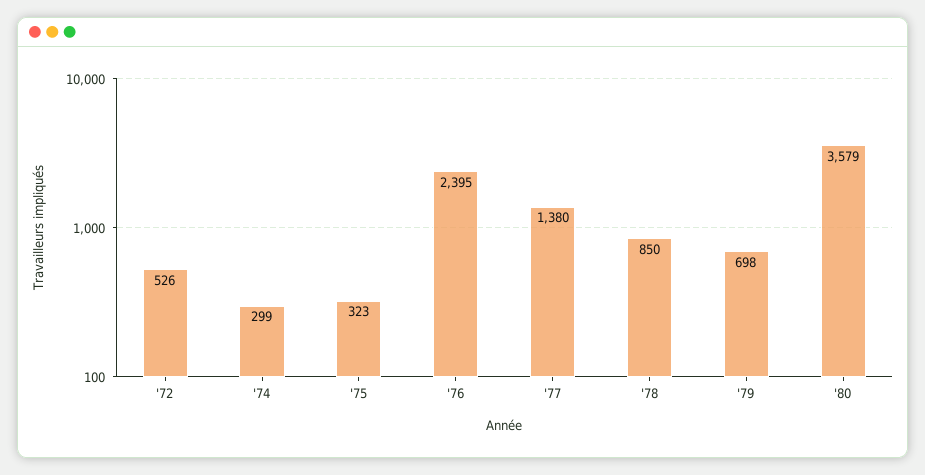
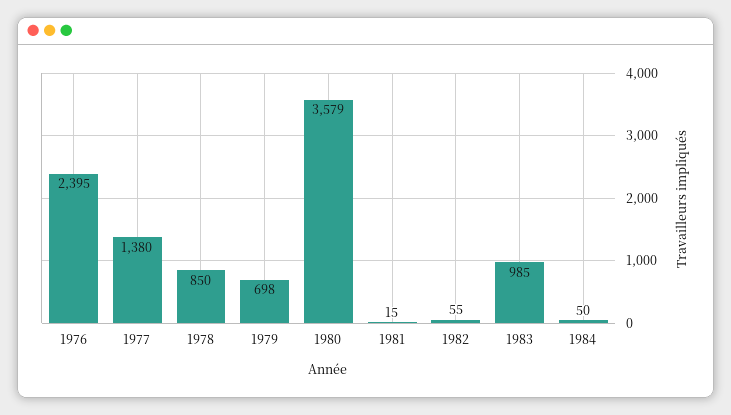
'72: 526 -> none
'74: 299 -> none
'75: 323 -> none
1981: none -> 15
1982: none -> 55
1983: none -> 985
1984: none -> 50

